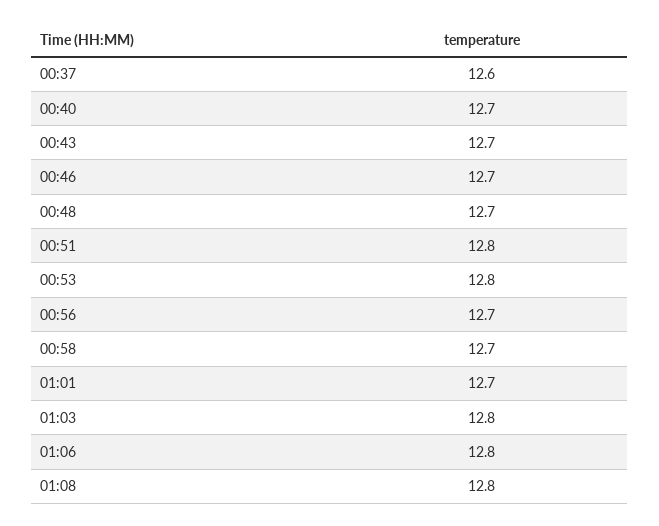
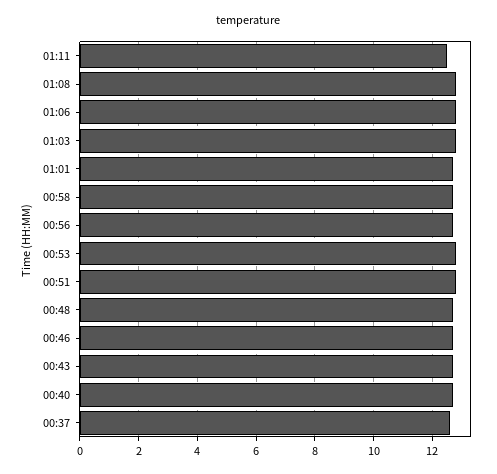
01:11: none -> 12.5

